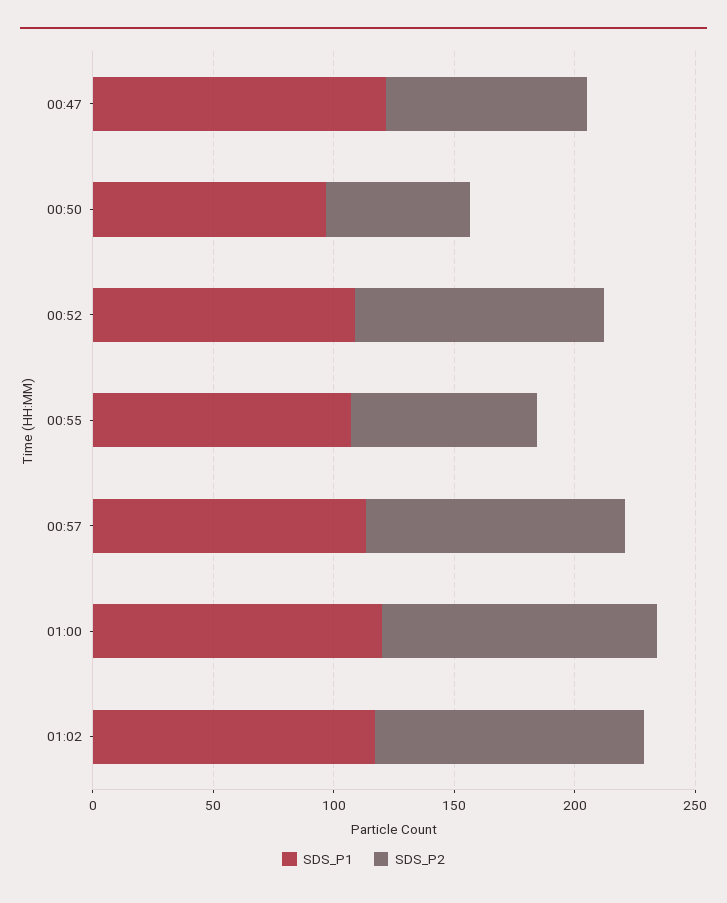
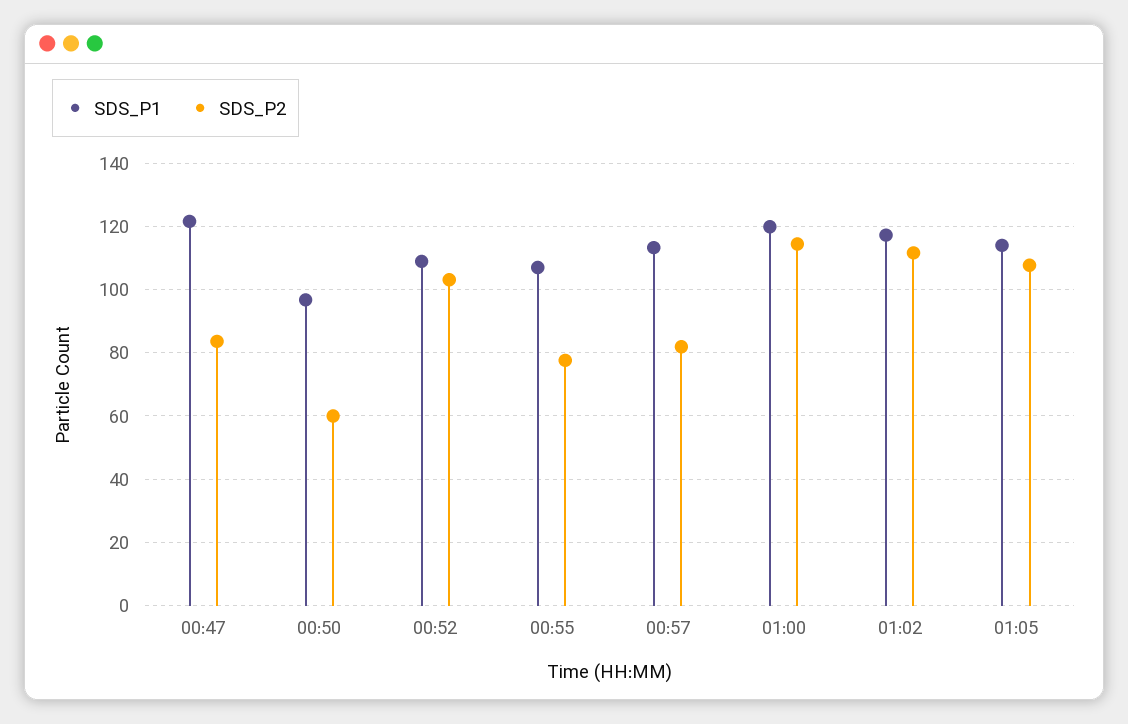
SDS_P2, 00:57: 110 -> 82
SDS_P1, 01:05: none -> 114
SDS_P2, 01:05: none -> 108

